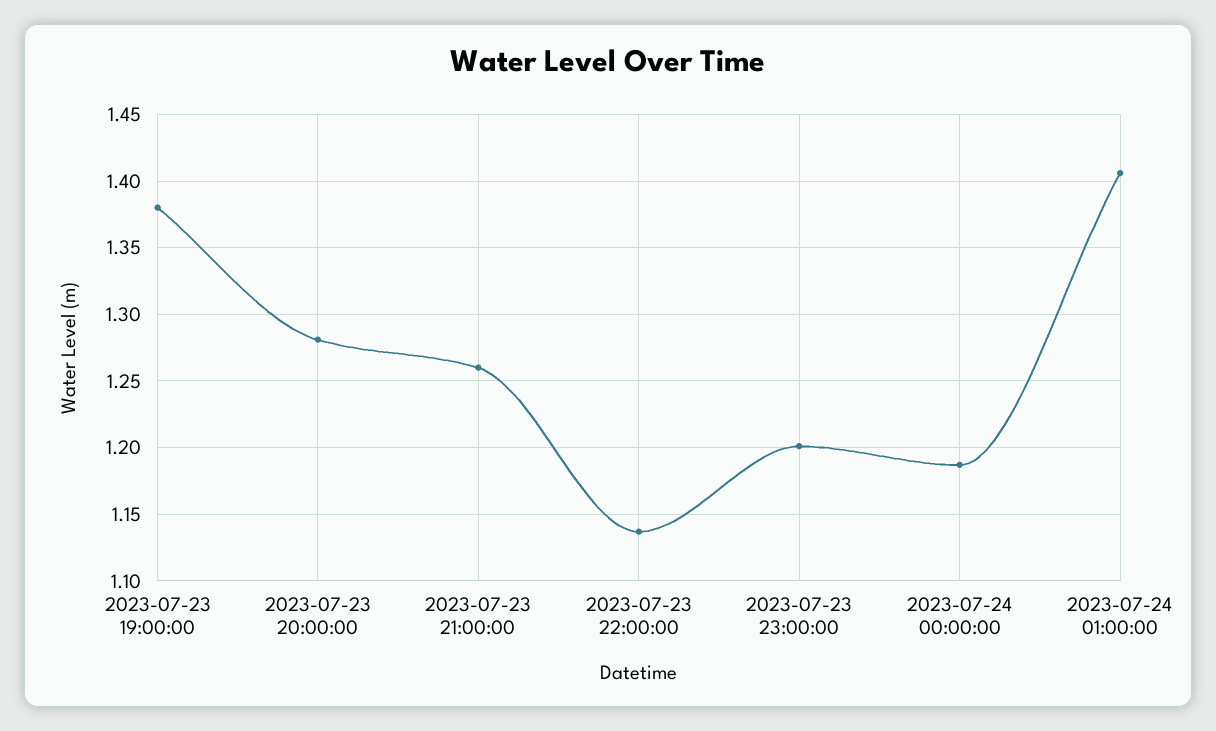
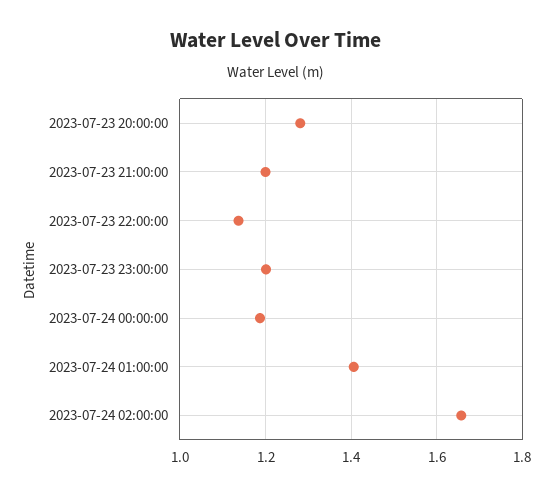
2023-07-23 19:00:00: 1.38 -> none
2023-07-23 21:00:00: 1.26 -> 1.2
2023-07-24 02:00:00: none -> 1.66

